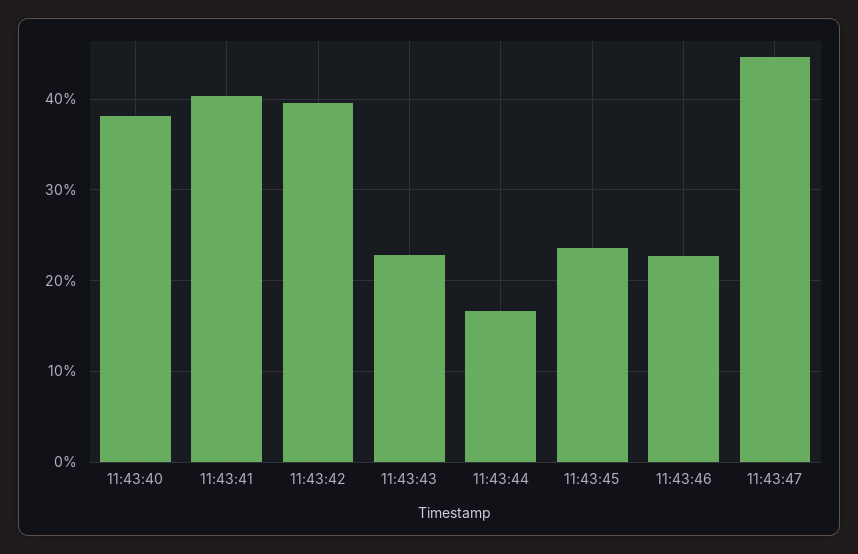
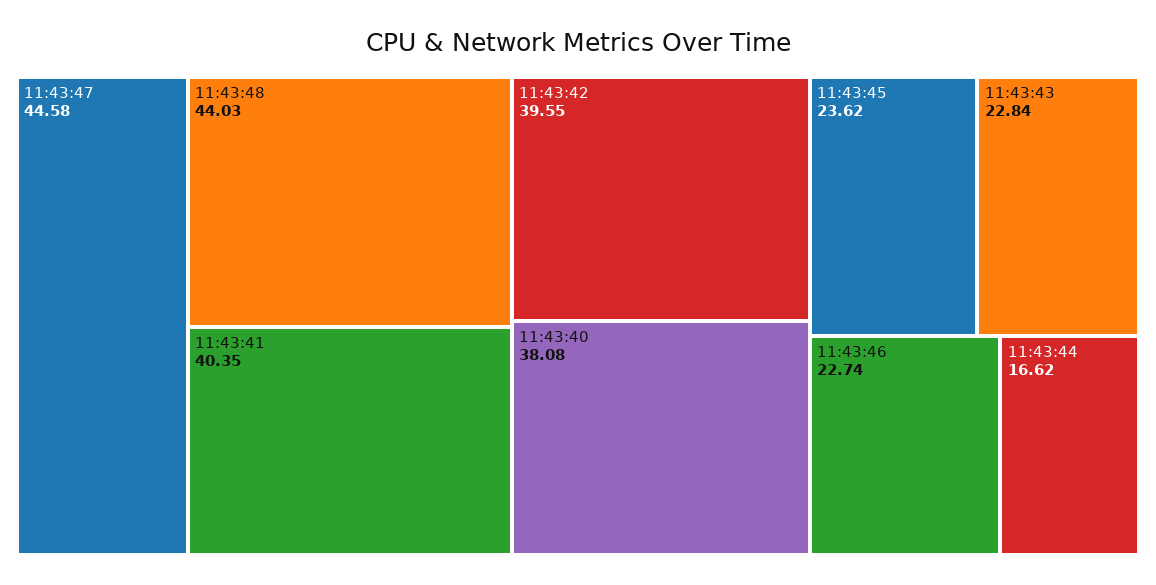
11:43:48: none -> 44.03

